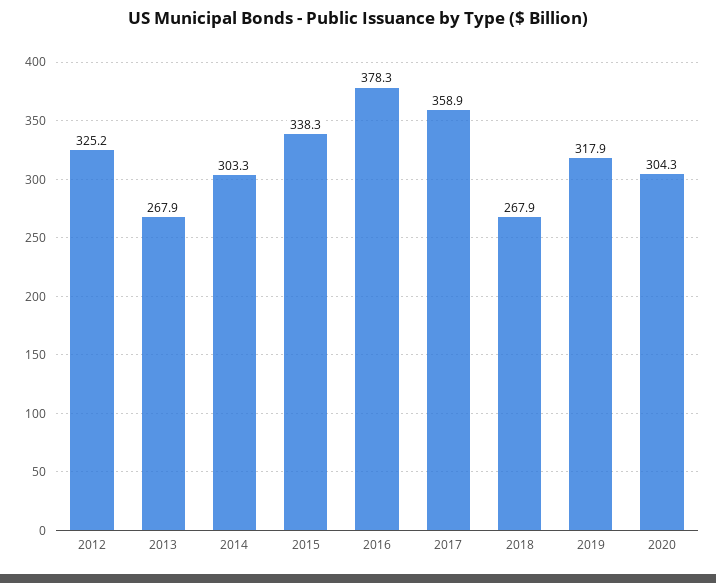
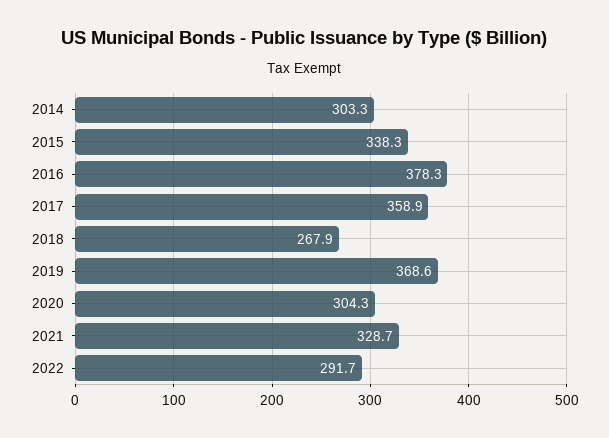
2012: 325.2 -> none
2013: 267.9 -> none
2019: 317.9 -> 368.6
2021: none -> 328.7
2022: none -> 291.7

